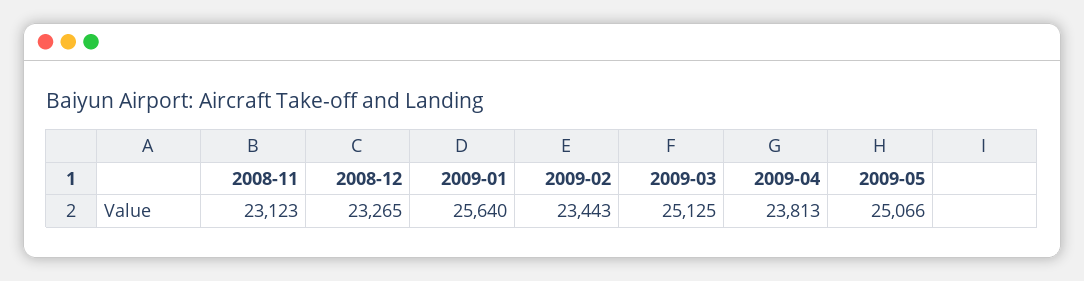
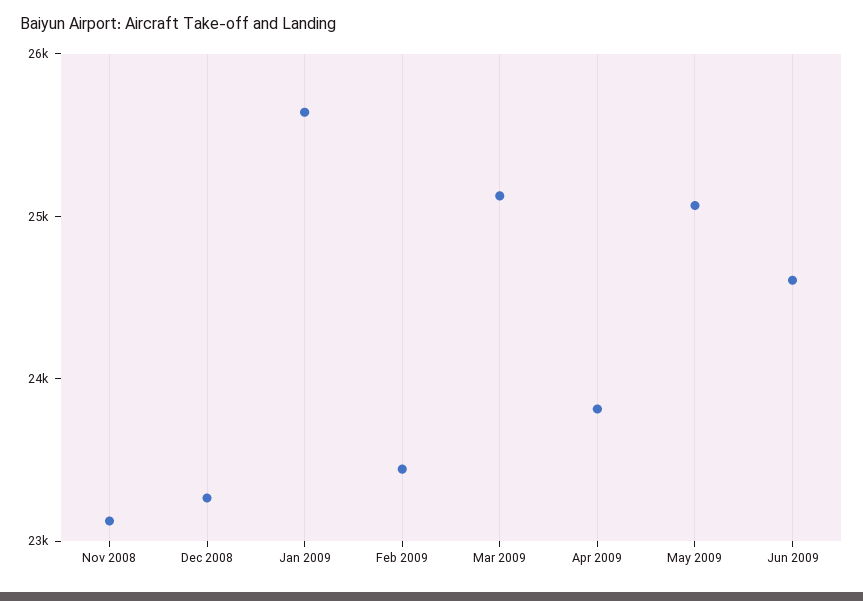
Jun 2009: none -> 24600

